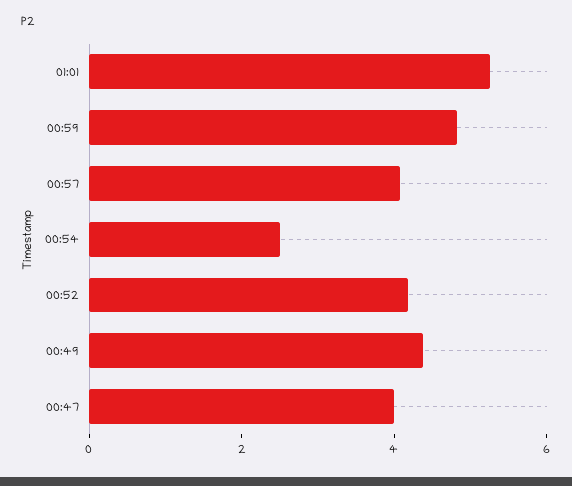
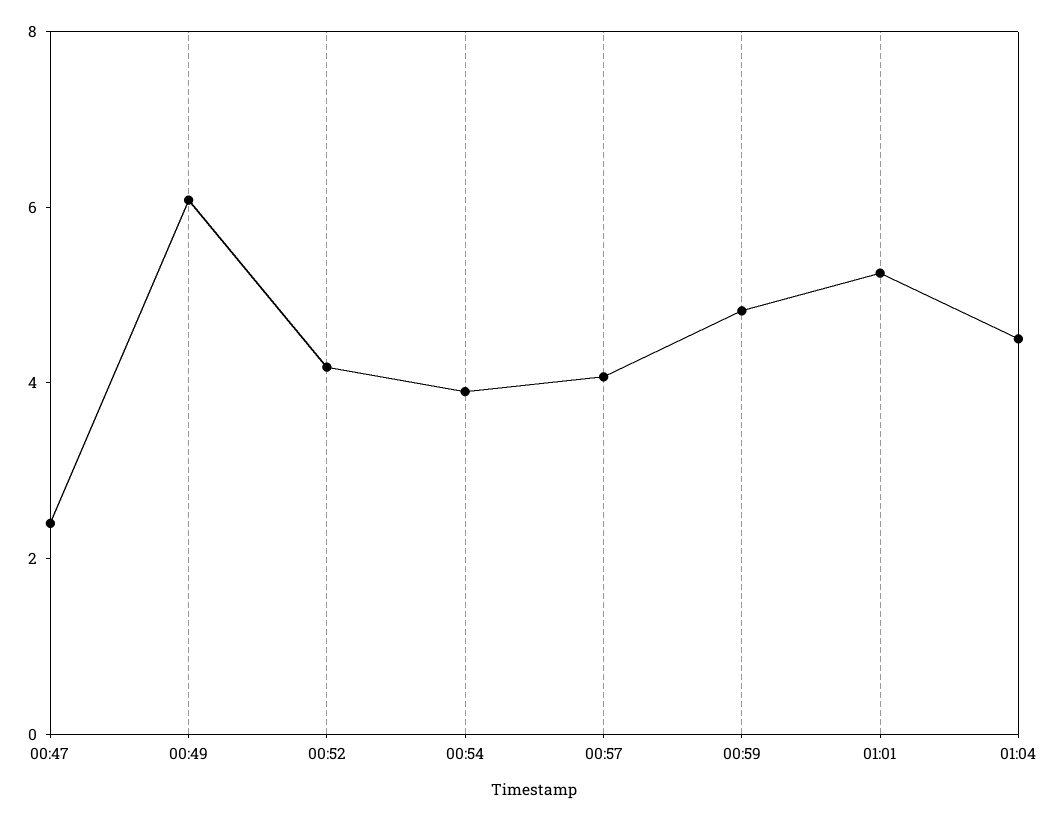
00:54: 2.5 -> 4
00:49: 4.5 -> 6
00:47: 4 -> 2.5
01:04: none -> 4.5

